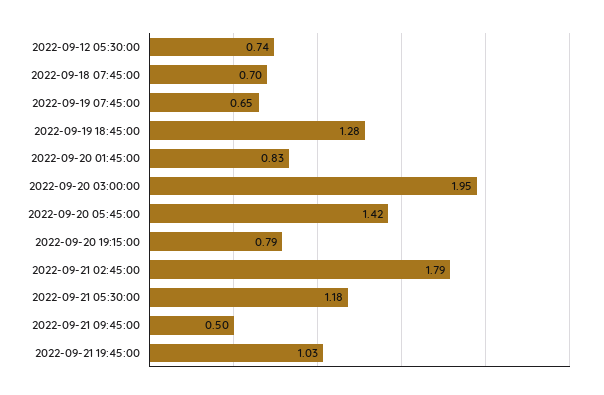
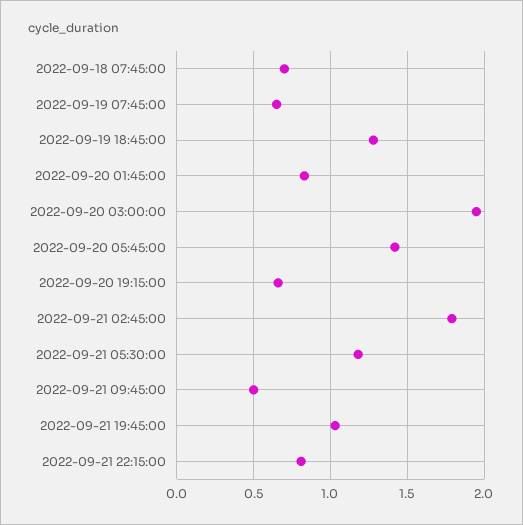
2022-09-12 05:30:00: 0.74 -> none
2022-09-20 19:15:00: 0.79 -> 0.65
2022-09-21 22:15:00: none -> 0.8

